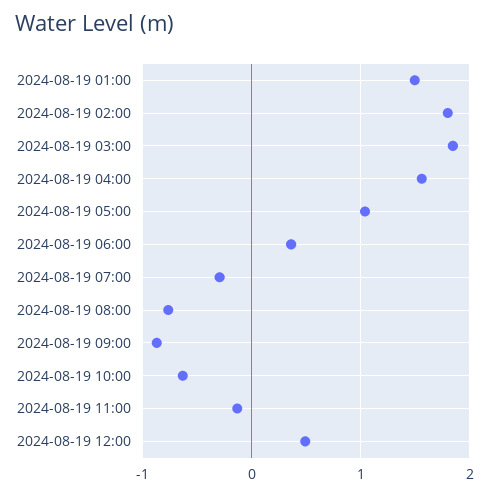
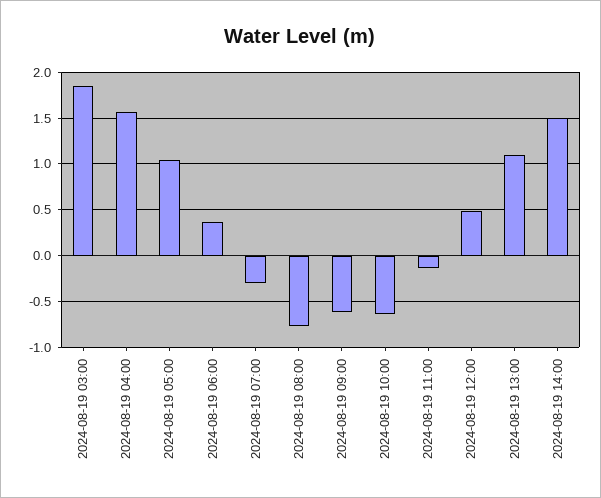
2024-08-19 01:00: 1.5 -> none
2024-08-19 02:00: 1.8 -> none
2024-08-19 09:00: -0.9 -> -0.6
2024-08-19 13:00: none -> 1.1
2024-08-19 14:00: none -> 1.5

